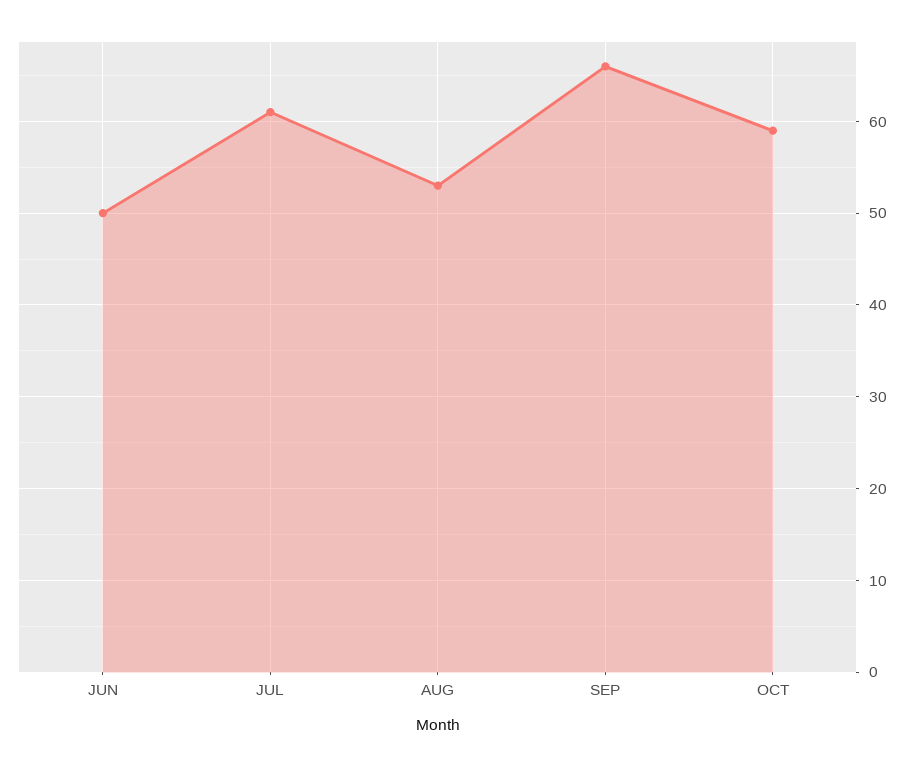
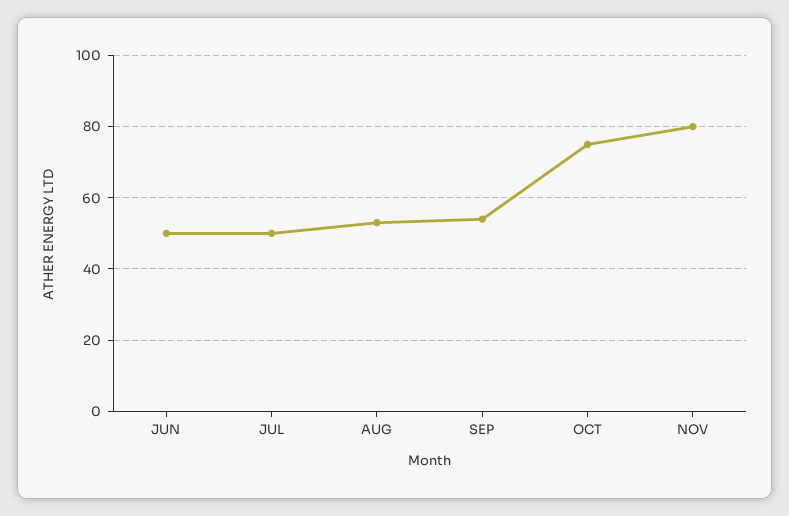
JUL: 61 -> 50
SEP: 66 -> 55
OCT: 59 -> 75
NOV: none -> 80

